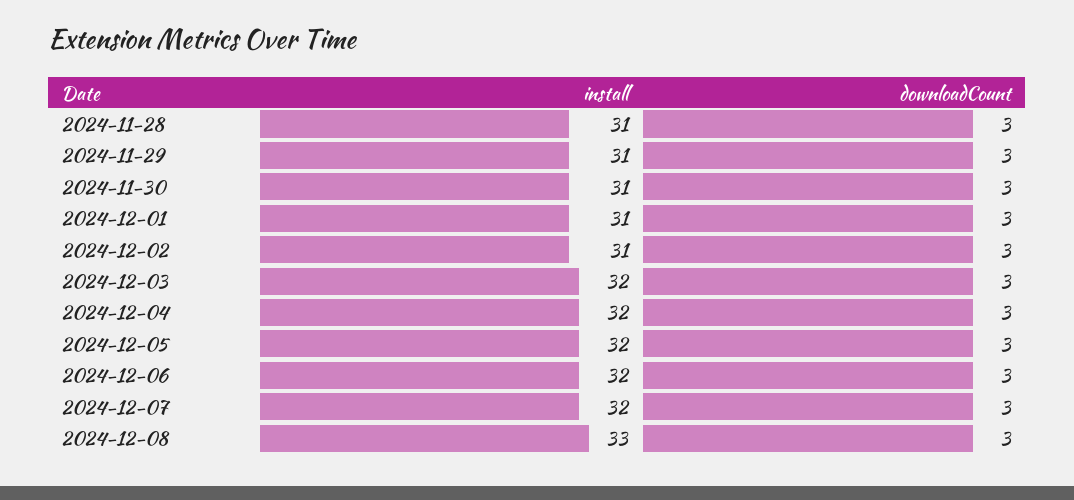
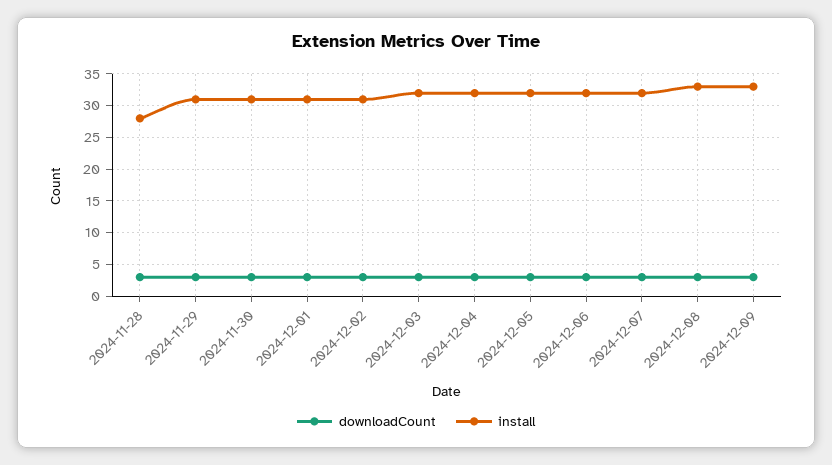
install, 2024-11-28: 31 -> 28
downloadCount, 2024-12-09: none -> 3
install, 2024-12-09: none -> 33

